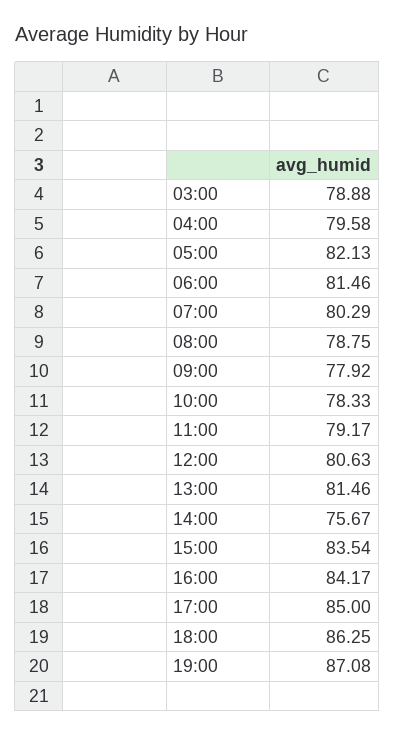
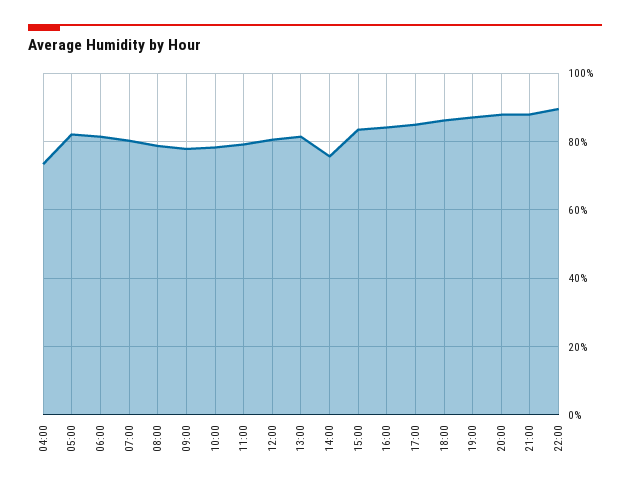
03:00: 78.88 -> none
04:00: 79.58 -> 74
20:00: none -> 88
21:00: none -> 88
22:00: none -> 90

